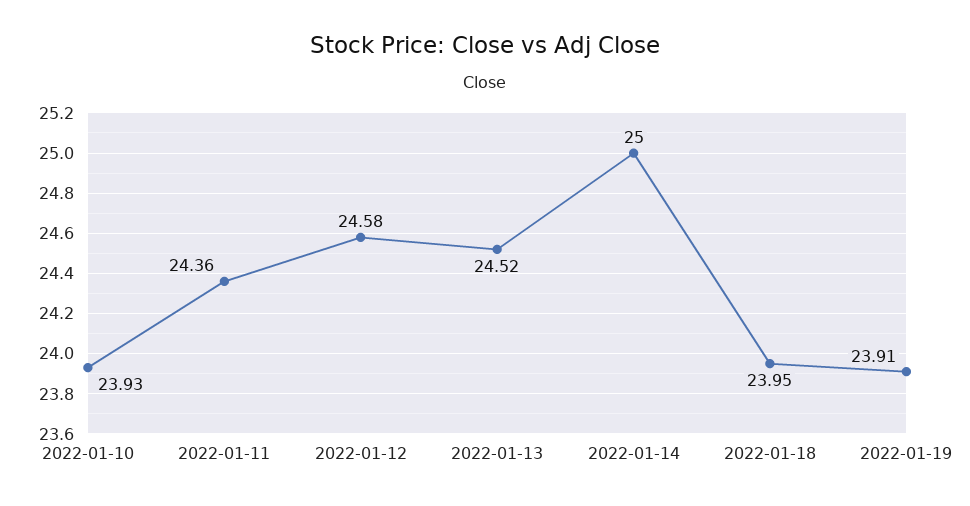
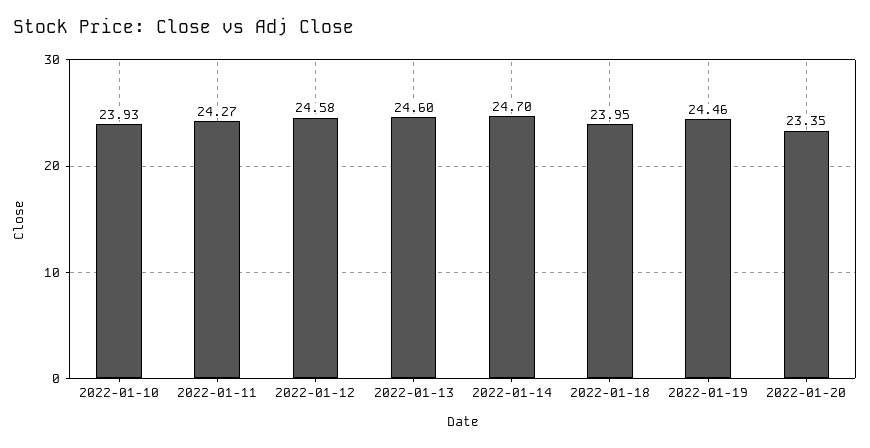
2022-01-11: 24.36 -> 24.27
2022-01-13: 24.52 -> 24.6
2022-01-14: 25 -> 24.7
2022-01-19: 23.91 -> 24.46
2022-01-20: none -> 23.35

